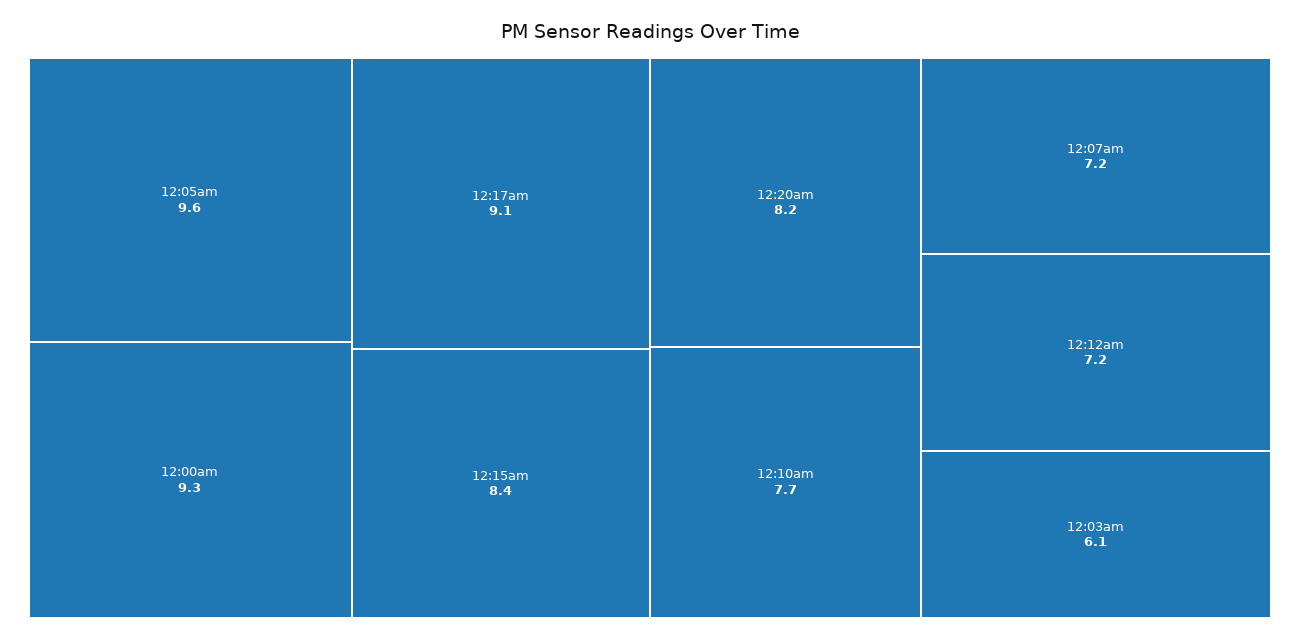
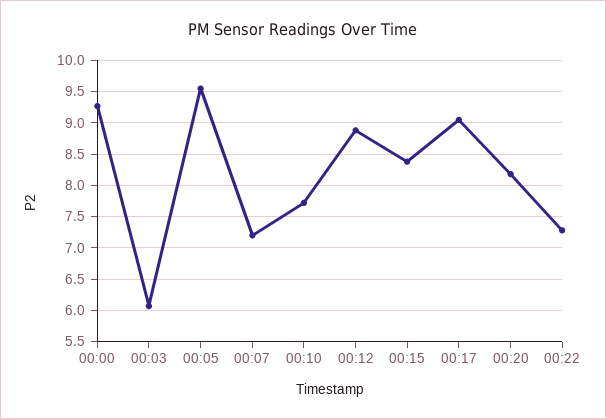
12:12am: 7.2 -> 8.9
00:22: none -> 7.3

